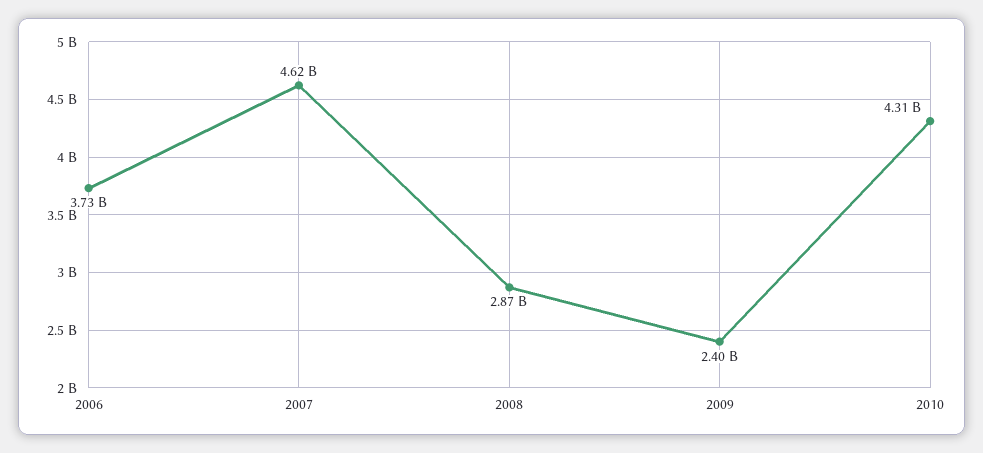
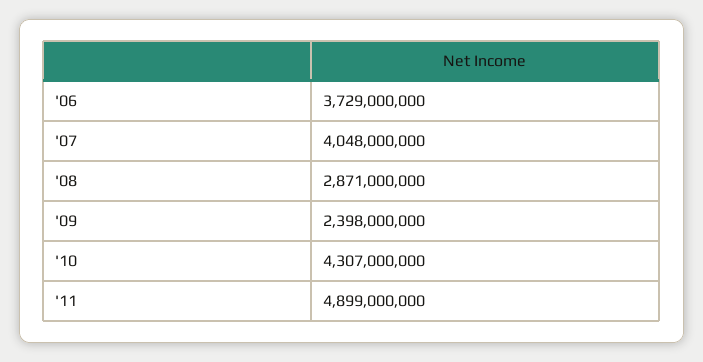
2007: 4620000000 -> 4048000000
'11: none -> 4899000000

